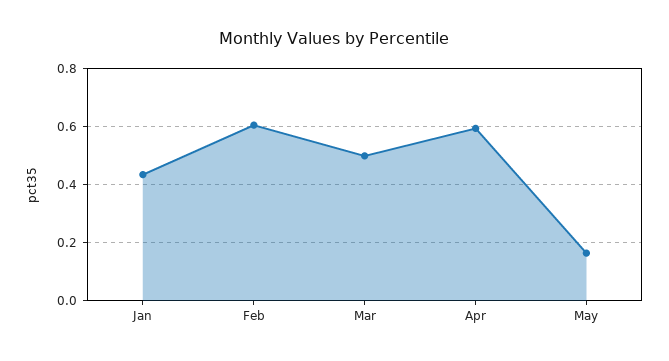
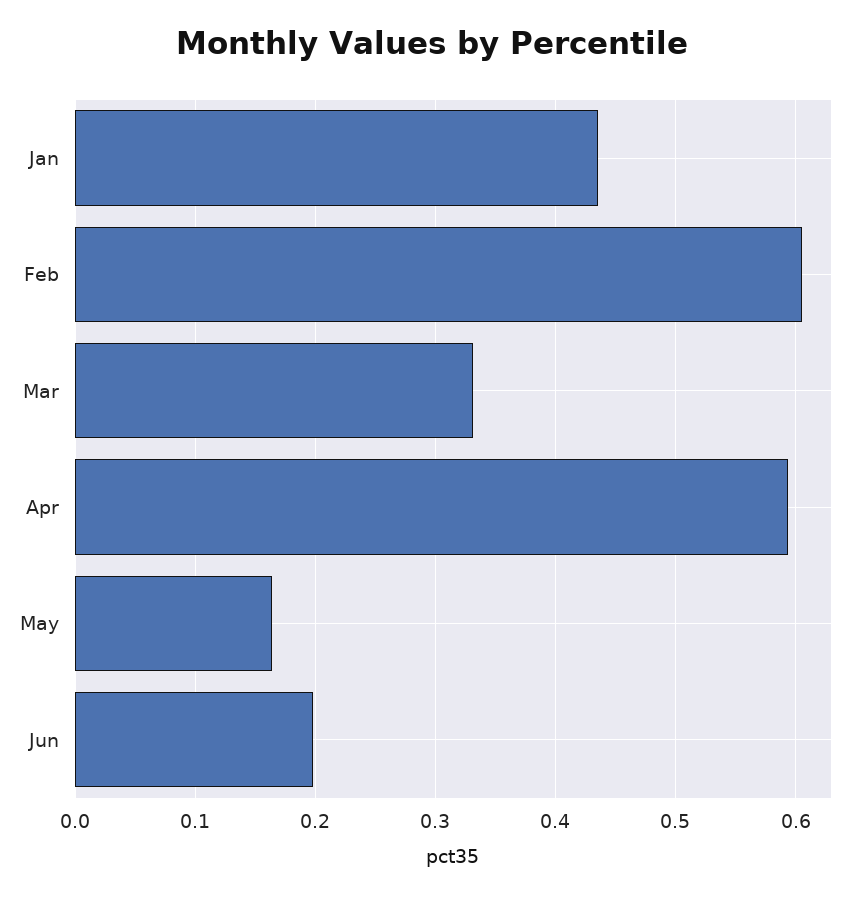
Mar: 0.5 -> 0.33
Jun: none -> 0.2

